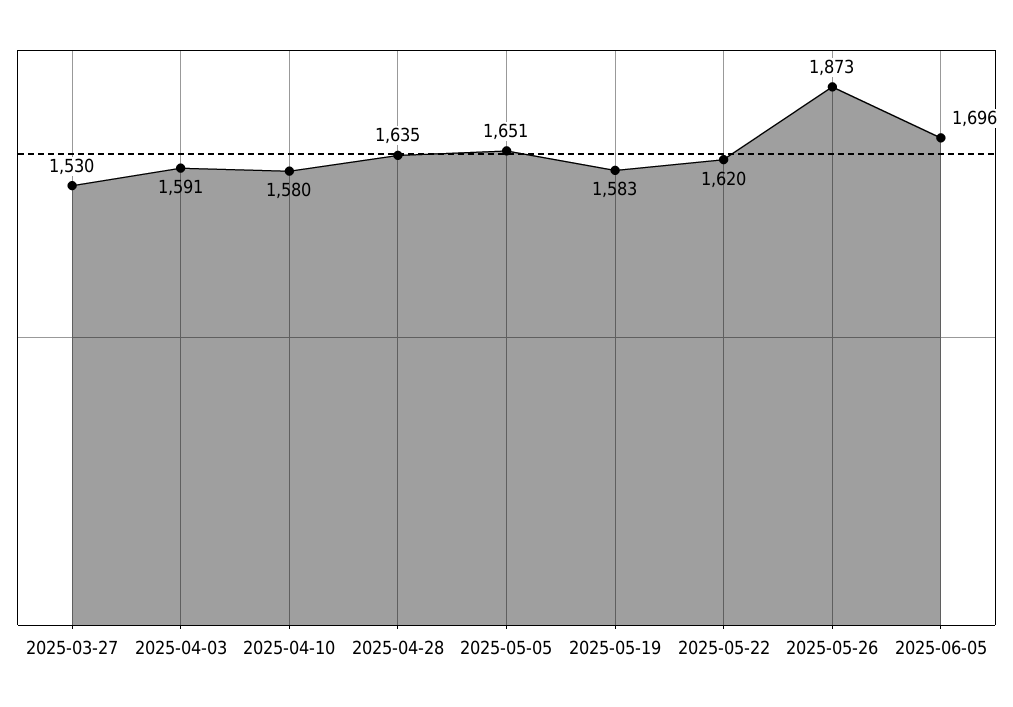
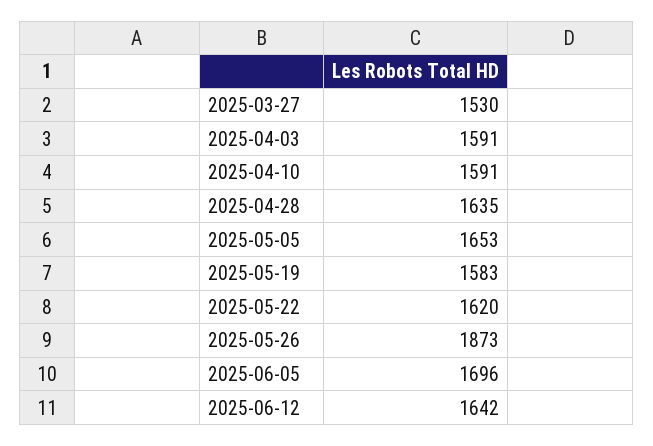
2025-04-10: 1580 -> 1591
2025-05-05: 1651 -> 1653
2025-06-12: none -> 1642

